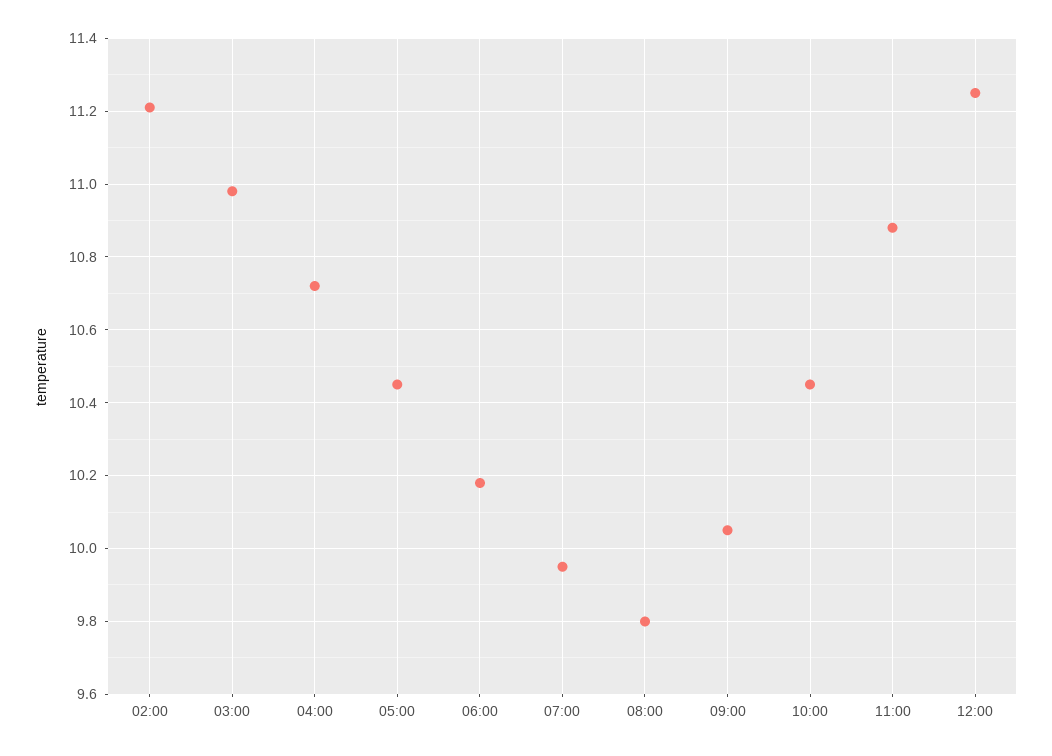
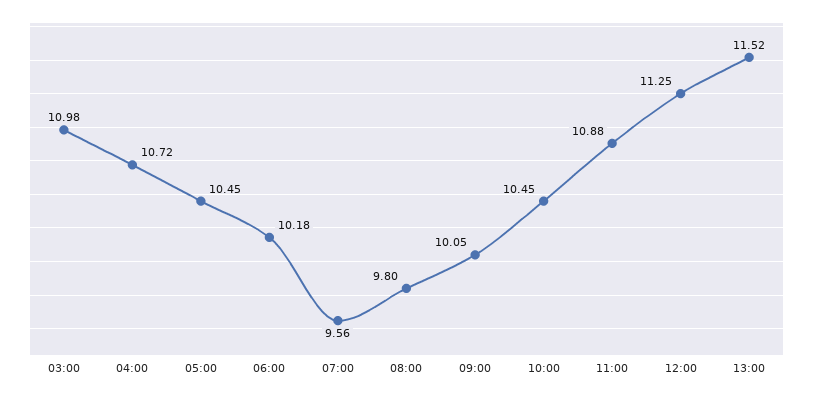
02:00: 11.2 -> none
07:00: 9.95 -> 9.56
13:00: none -> 11.52

